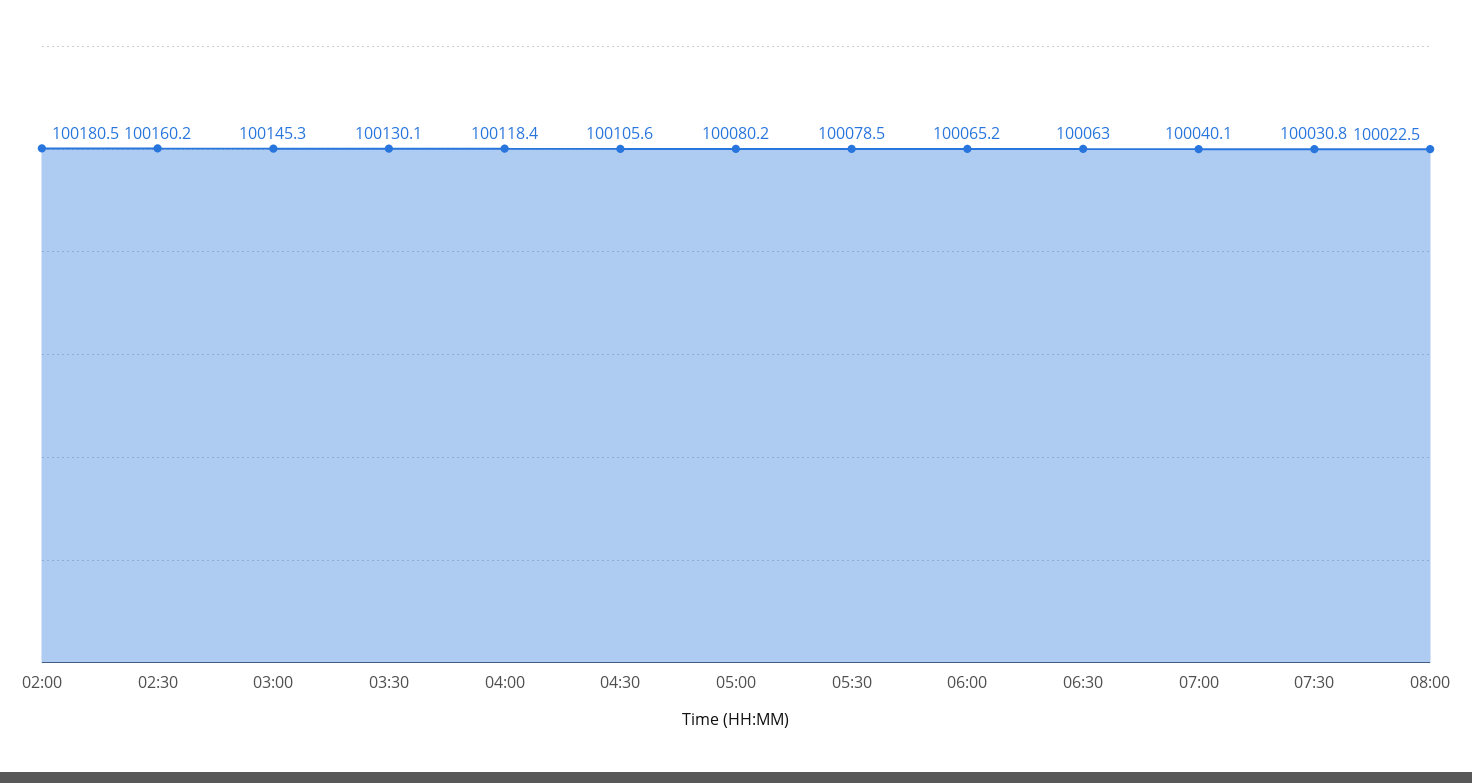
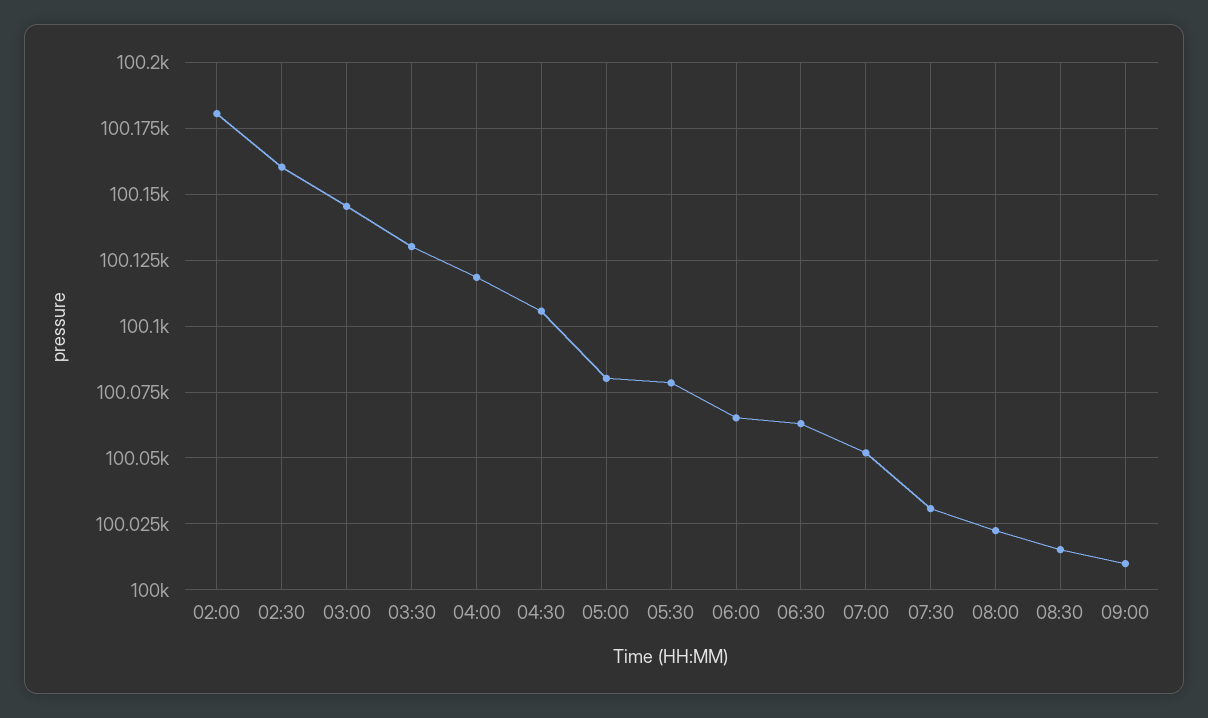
07:00: 100040.1 -> 100052.5
08:30: none -> 100015
09:00: none -> 100010

